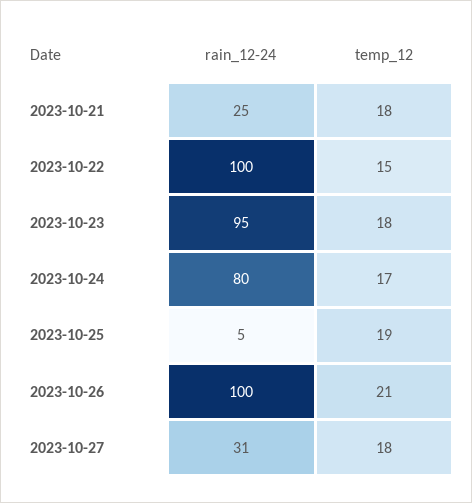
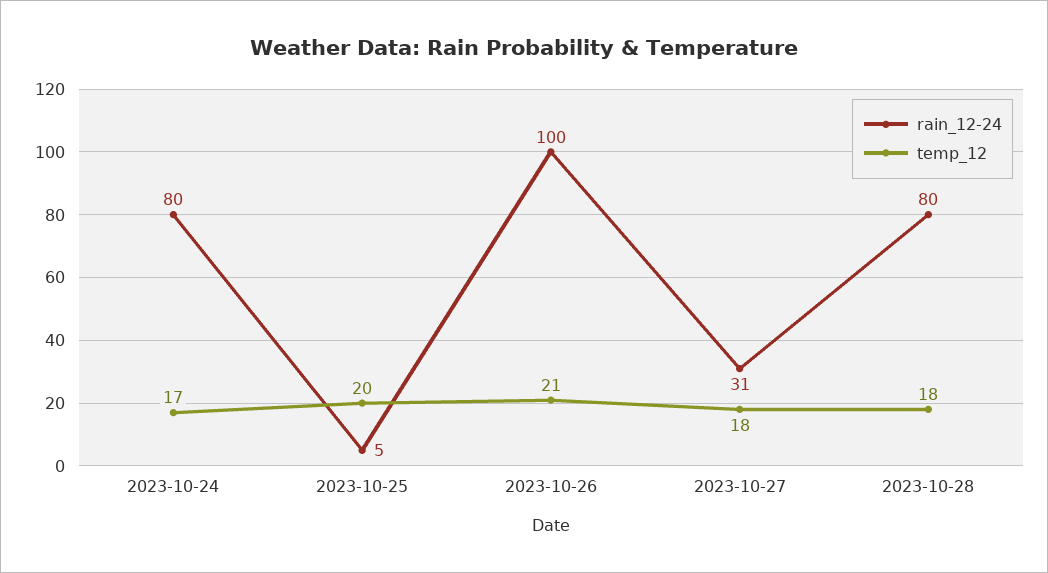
rain_12-24, 2023-10-21: 25 -> none
temp_12, 2023-10-21: 18 -> none
rain_12-24, 2023-10-22: 100 -> none
temp_12, 2023-10-22: 15 -> none
rain_12-24, 2023-10-23: 95 -> none
temp_12, 2023-10-23: 18 -> none
temp_12, 2023-10-25: 19 -> 20
rain_12-24, 2023-10-28: none -> 80
temp_12, 2023-10-28: none -> 18

